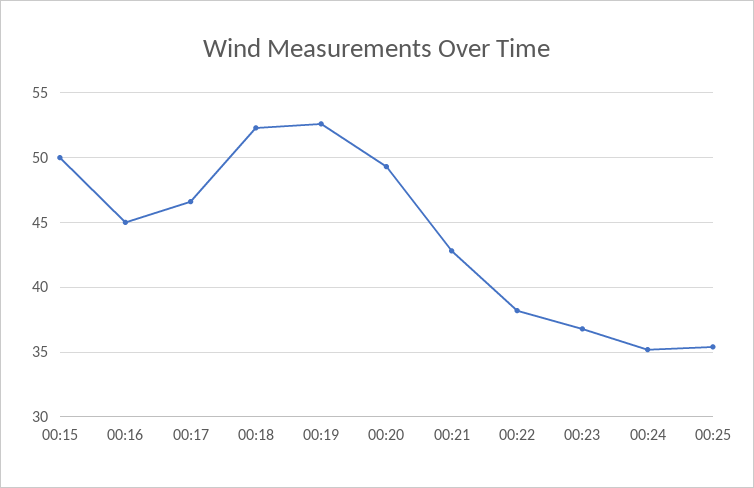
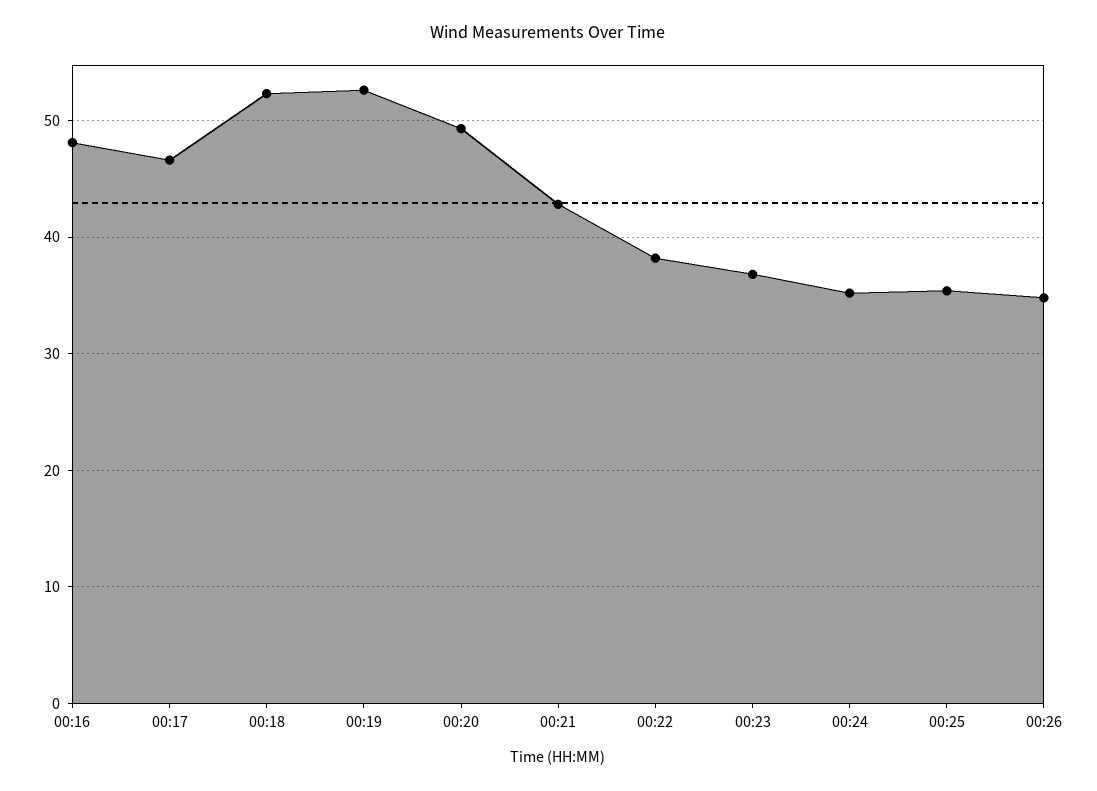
00:15: 50 -> none
00:16: 45 -> 48
00:26: none -> 35

